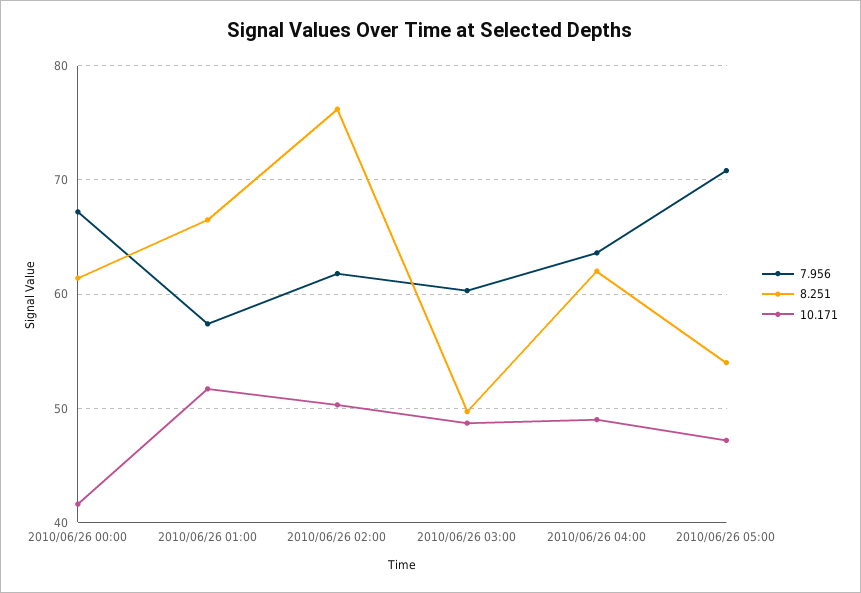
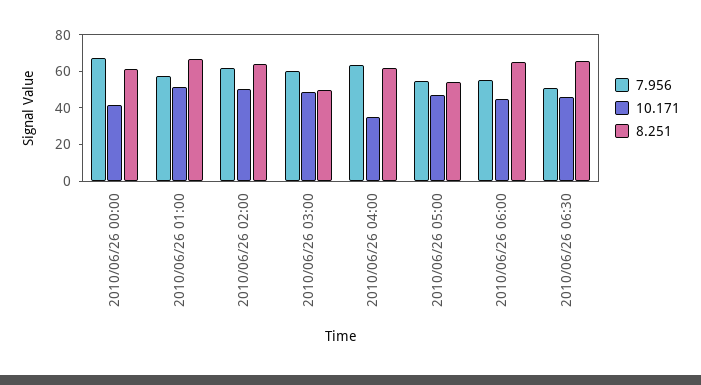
8.251, 2010/06/26 02:00: 76 -> 65
10.171, 2010/06/26 04:00: 49 -> 35
7.956, 2010/06/26 05:00: 71 -> 55
7.956, 2010/06/26 06:00: none -> 55
10.171, 2010/06/26 06:00: none -> 45
8.251, 2010/06/26 06:00: none -> 65
7.956, 2010/06/26 06:30: none -> 50
10.171, 2010/06/26 06:30: none -> 45
8.251, 2010/06/26 06:30: none -> 65

